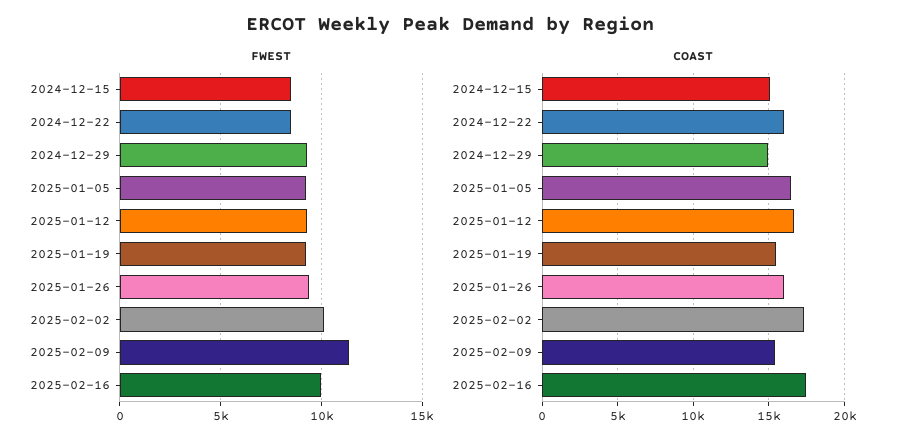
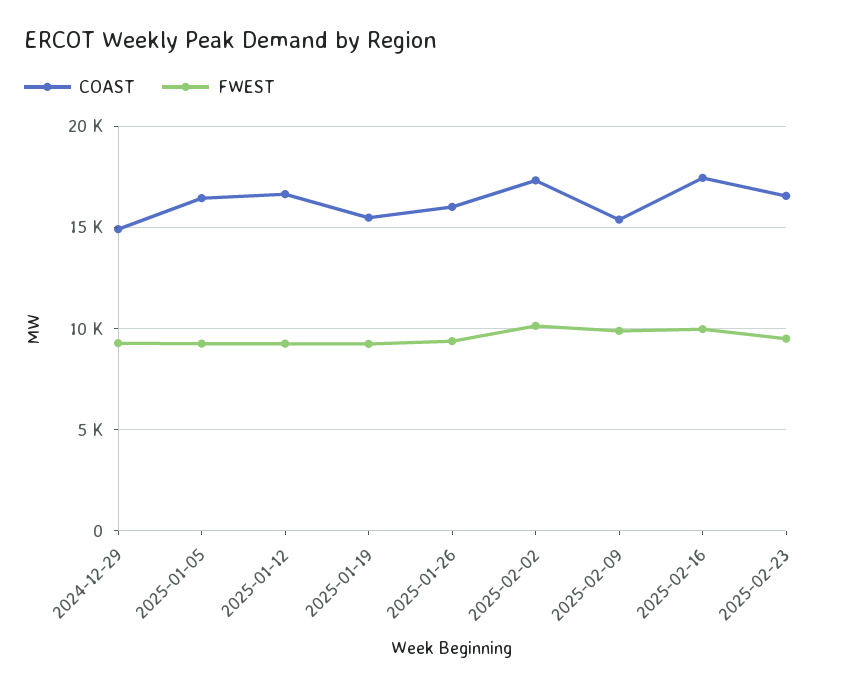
FWEST, 2024-12-15: 8500 -> none
FWEST, 2024-12-22: 8500 -> none
FWEST, 2025-02-09: 11500 -> 10000
COAST, 2024-12-15: 15000 -> none
COAST, 2024-12-22: 16000 -> none
COAST, 2025-02-23: none -> 16500
FWEST, 2025-02-23: none -> 9500

